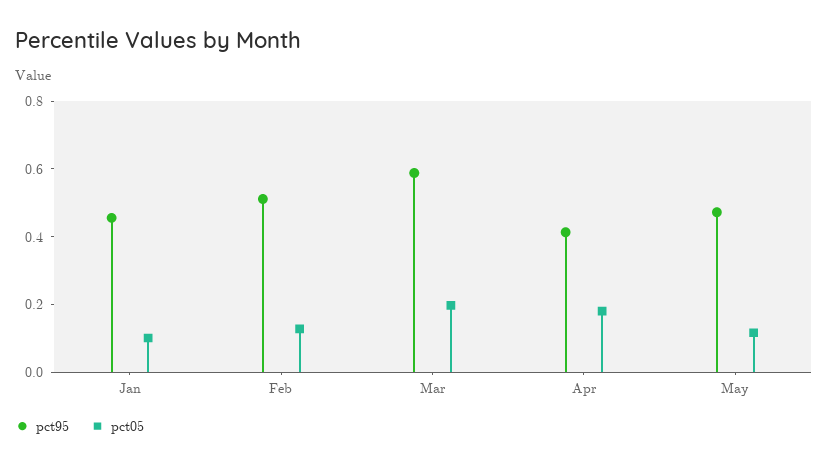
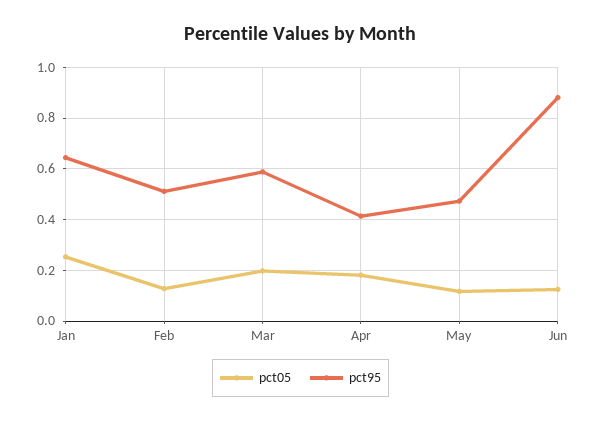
pct95, Jan: 0.45 -> 0.65
pct05, Jan: 0.1 -> 0.25
pct05, Jun: none -> 0.125
pct95, Jun: none -> 0.875

